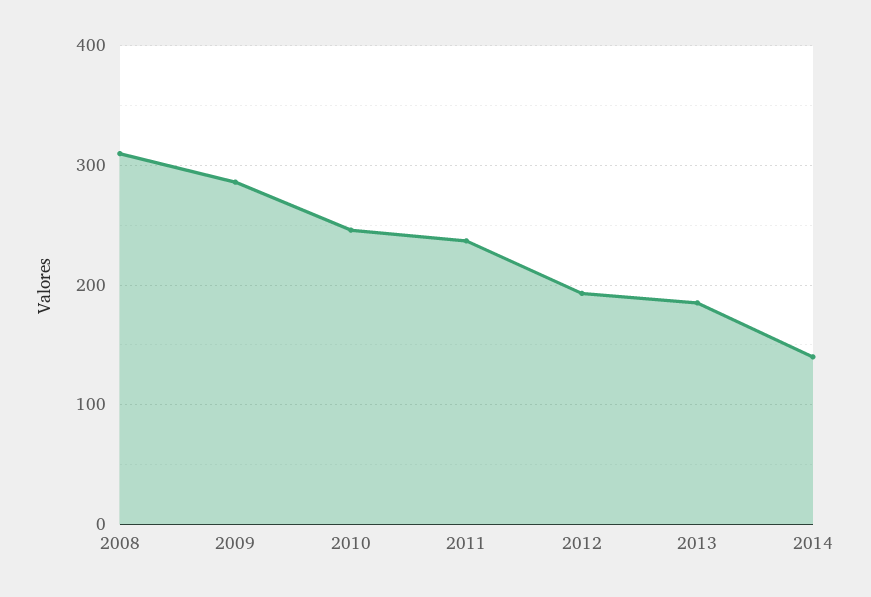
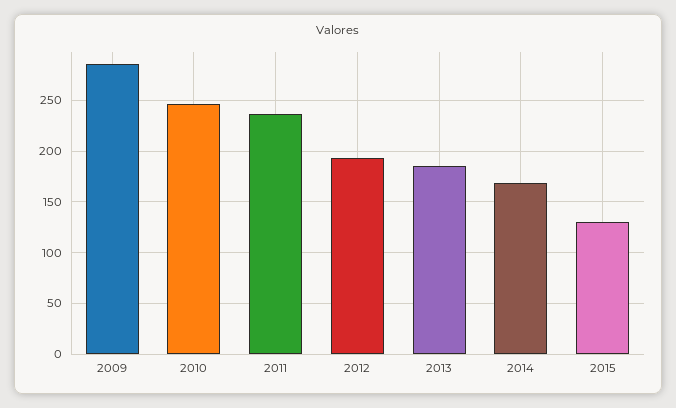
2008: 310 -> none
2014: 140 -> 170
2015: none -> 130

